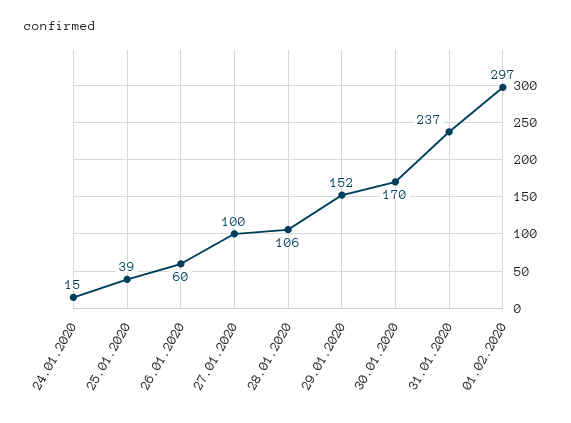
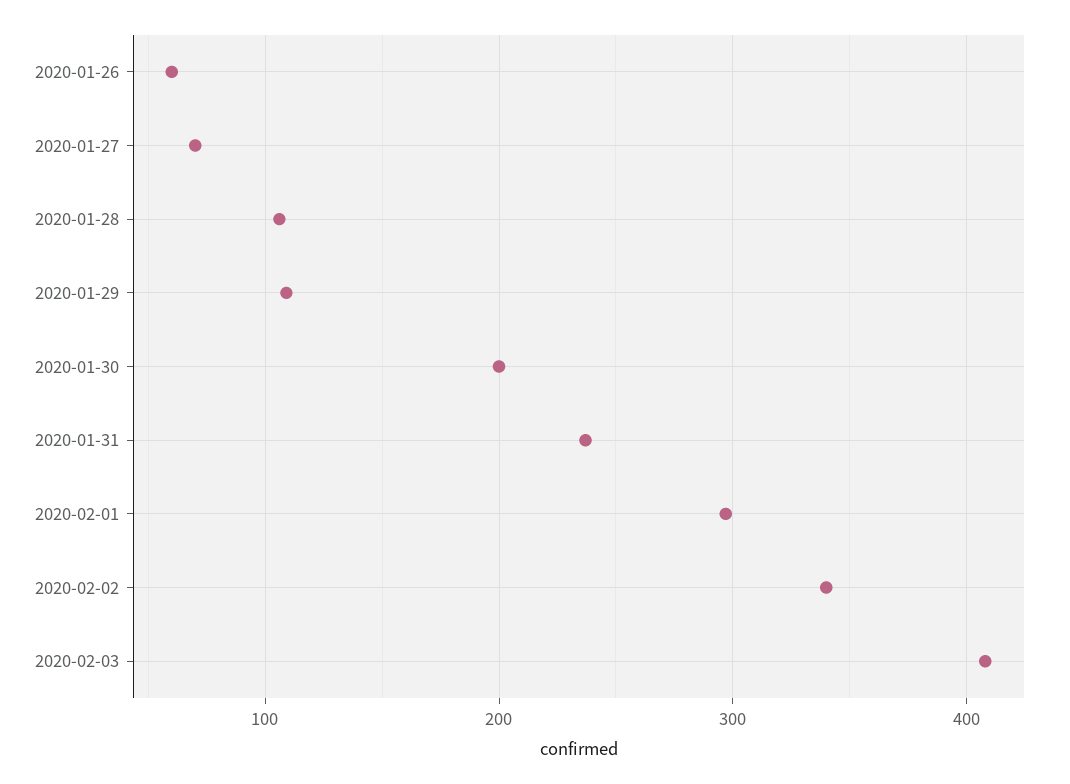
24.01.2020: 15 -> none
25.01.2020: 39 -> none
27.01.2020: 100 -> 70
29.01.2020: 152 -> 110
30.01.2020: 170 -> 200
2020-02-02: none -> 340
2020-02-03: none -> 410

